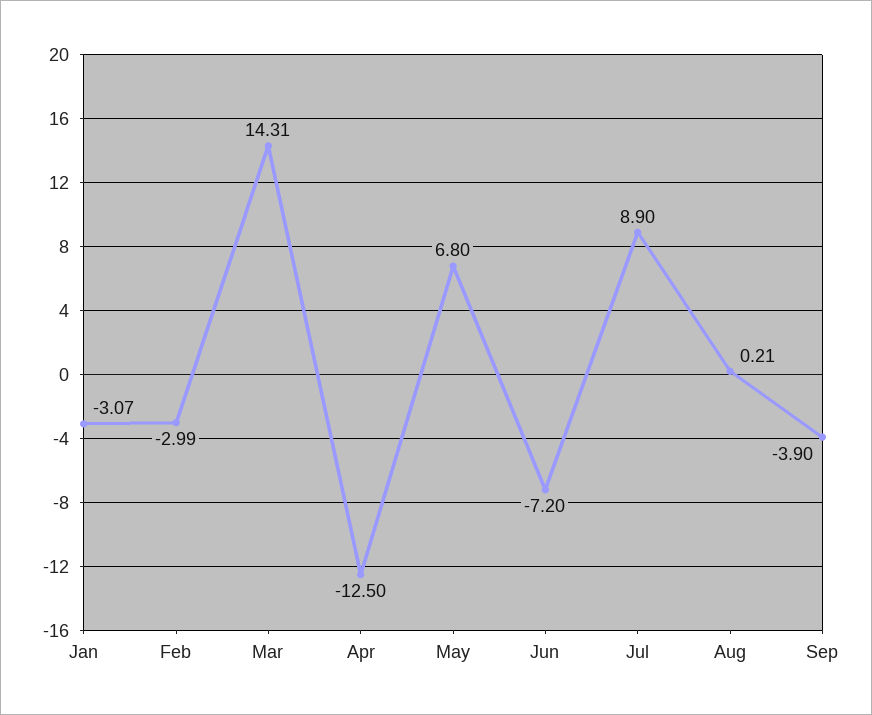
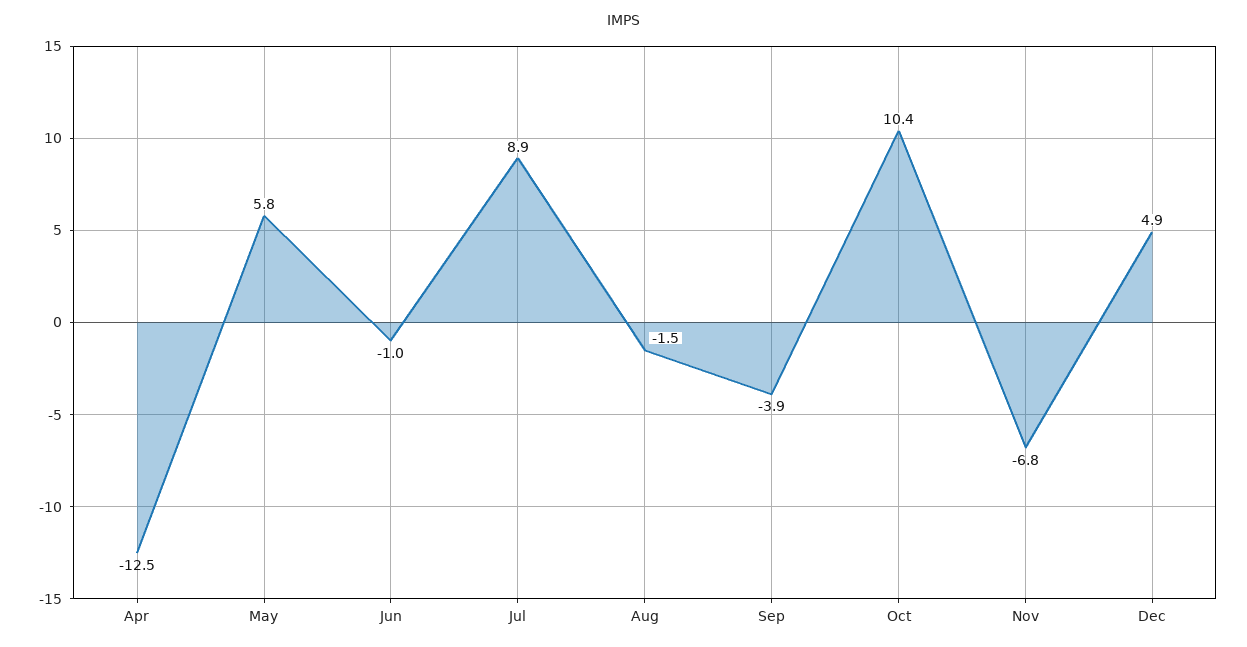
Jan: -3.07 -> none
Feb: -2.99 -> none
Mar: 14.31 -> none
May: 6.8 -> 5.8
Jun: -7.2 -> -1
Aug: 0.21 -> -1.5
Oct: none -> 10.4
Nov: none -> -6.8
Dec: none -> 4.9

